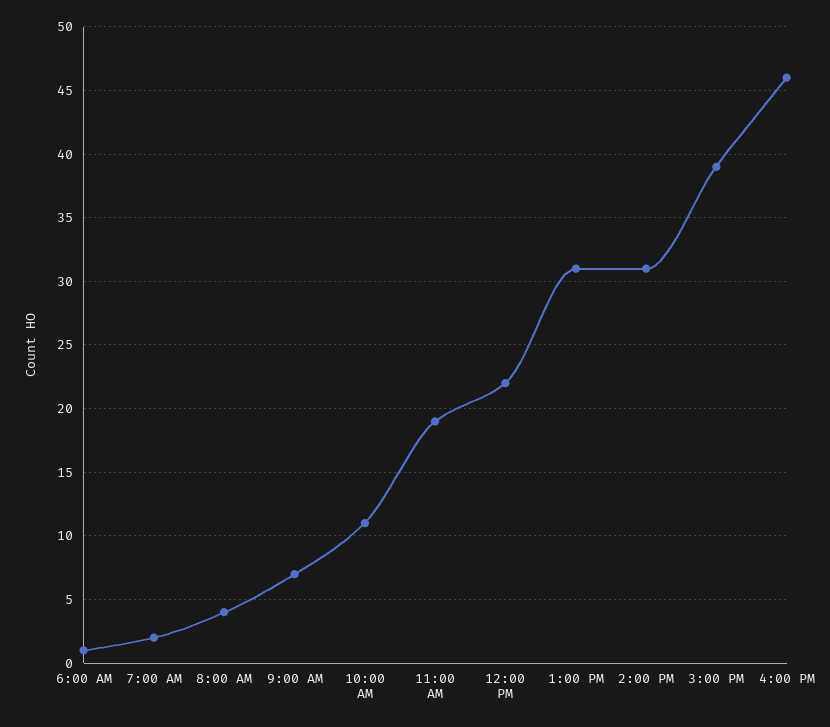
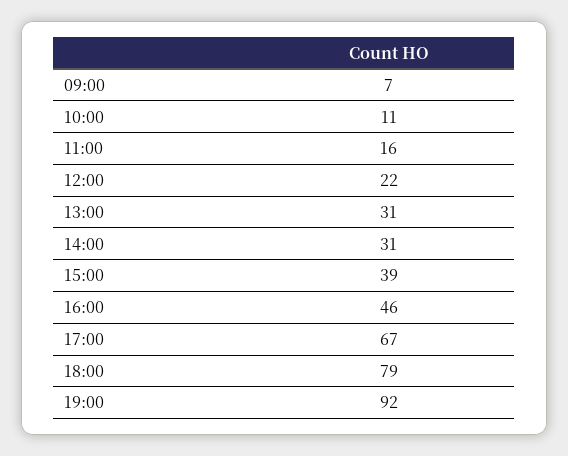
6:00 AM: 1 -> none
7:00 AM: 2 -> none
8:00 AM: 4 -> none
11:00 AM: 19 -> 16
17:00: none -> 67
18:00: none -> 79
19:00: none -> 92

